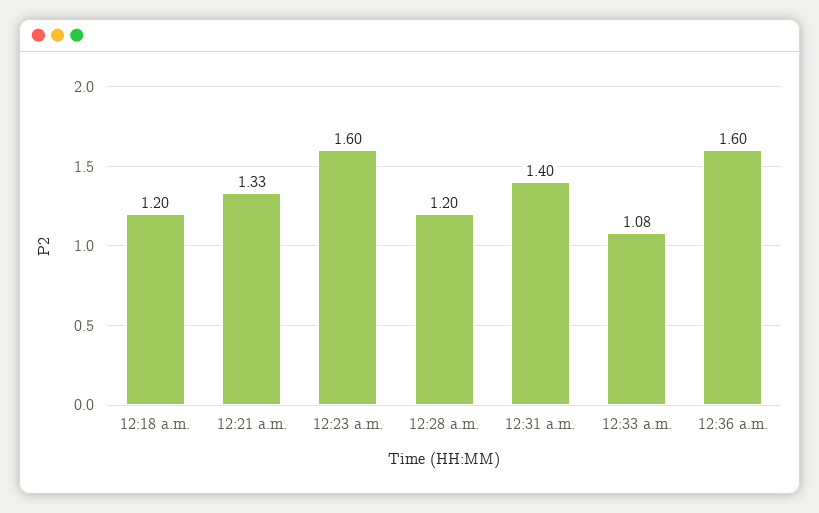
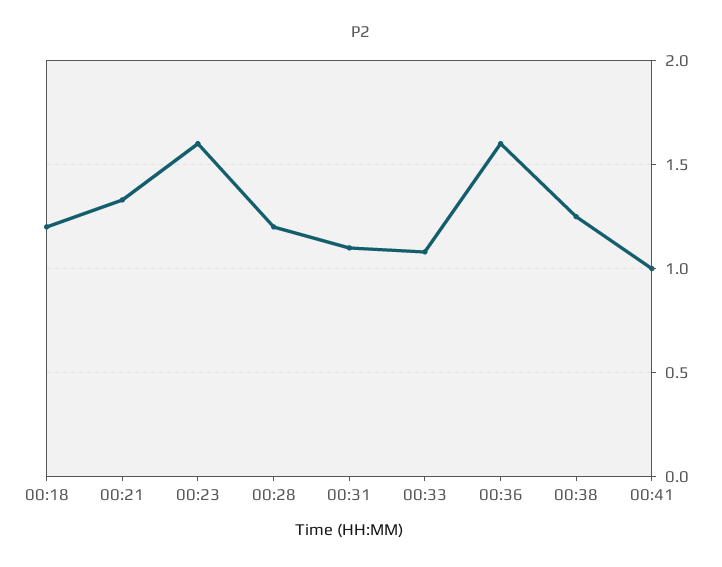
12:31 a.m.: 1.4 -> 1.1
00:38: none -> 1.25
00:41: none -> 1

